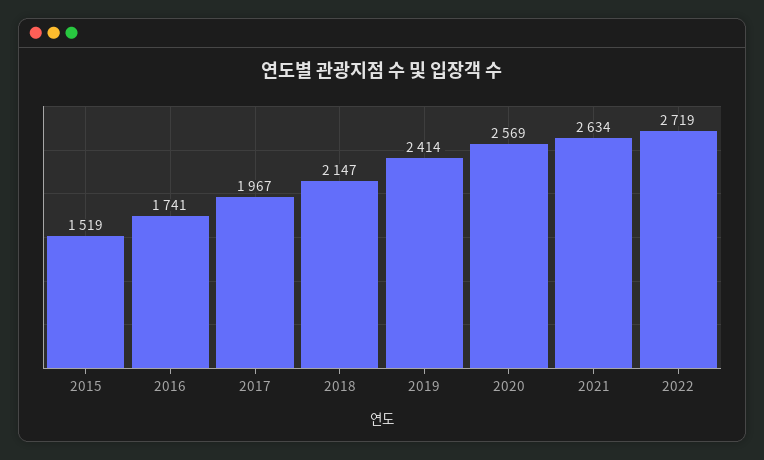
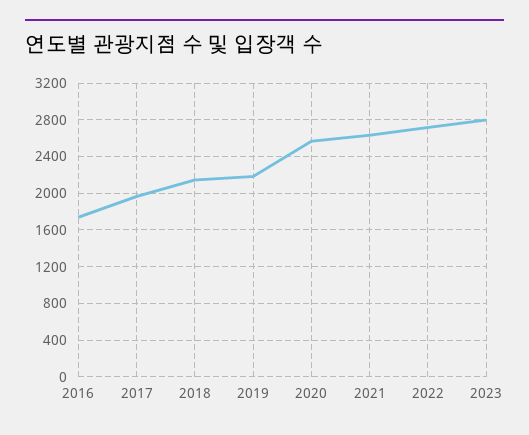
2015: 1519 -> none
2019: 2414 -> 2200
2023: none -> 2800

